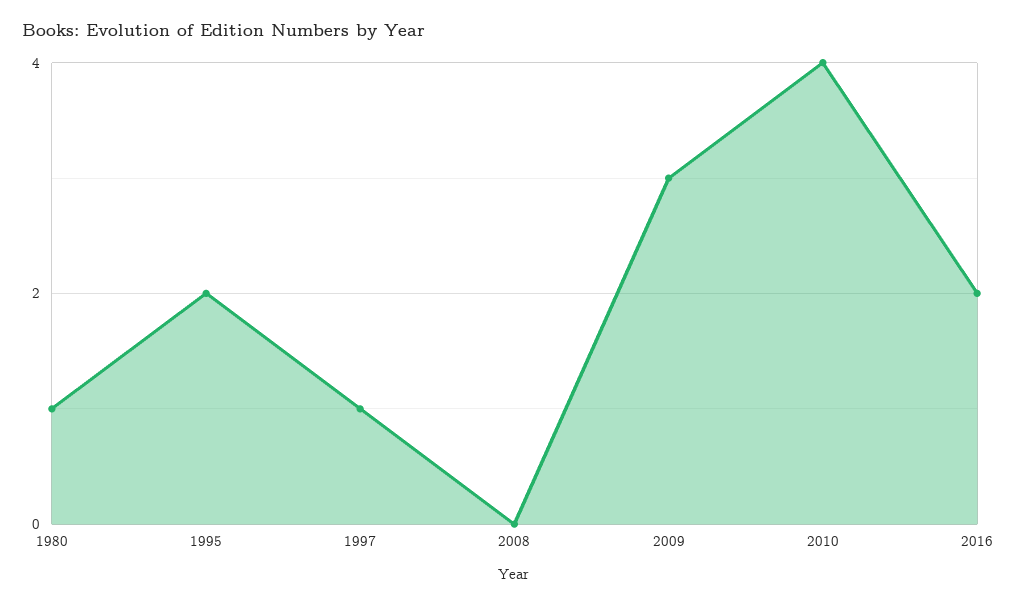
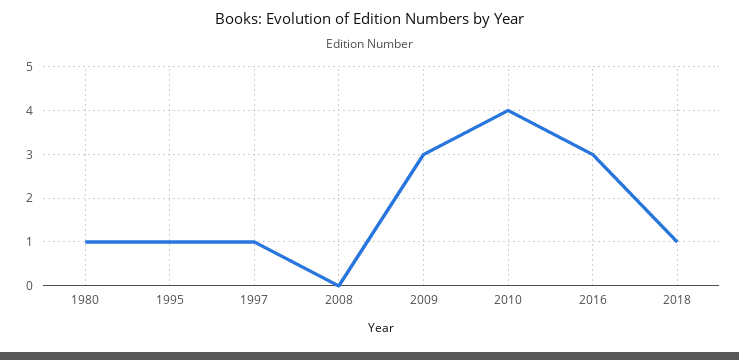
1995: 2 -> 1
2016: 2 -> 3
2018: none -> 1

